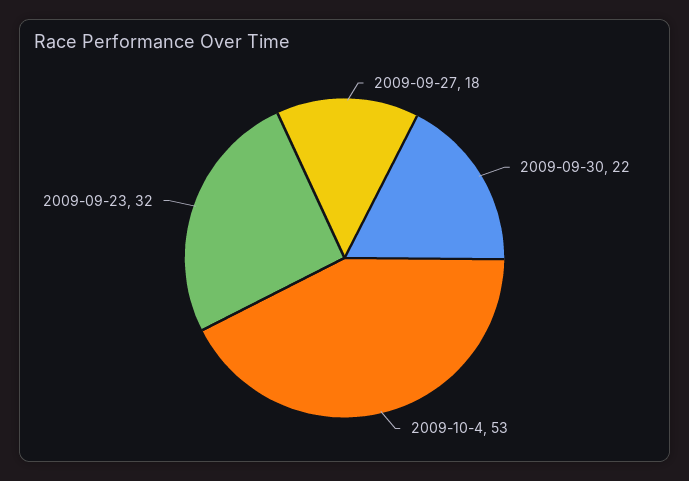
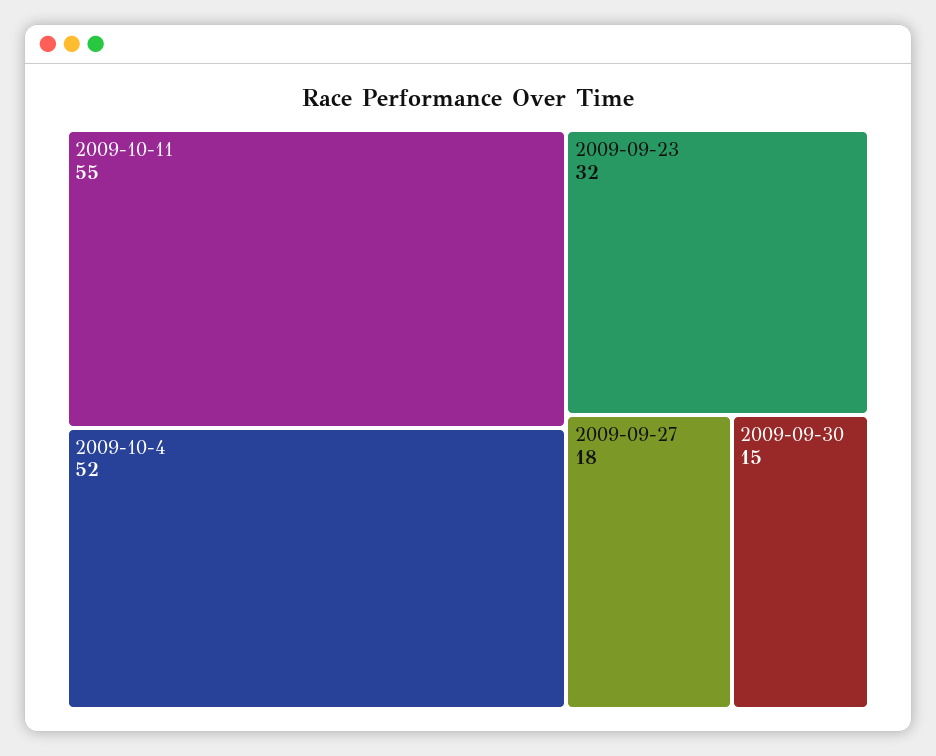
2009-09-30: 22 -> 15
2009-10-4: 53 -> 52
2009-10-11: none -> 55

